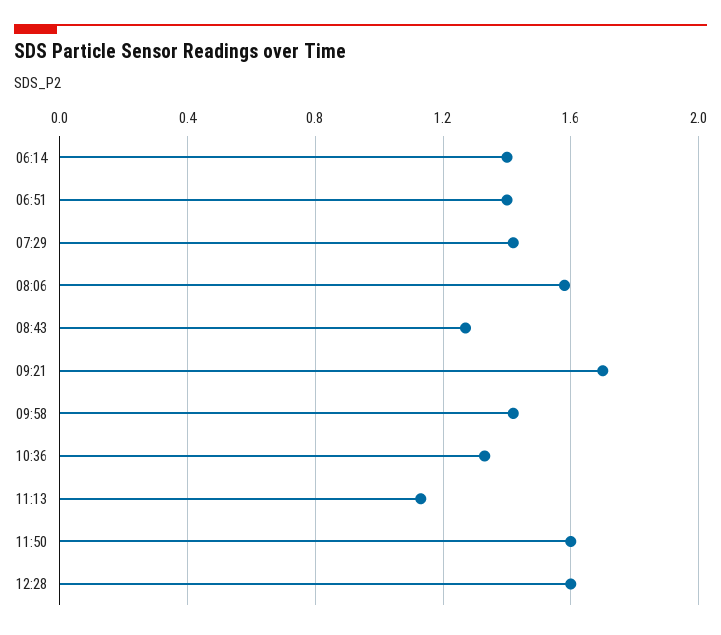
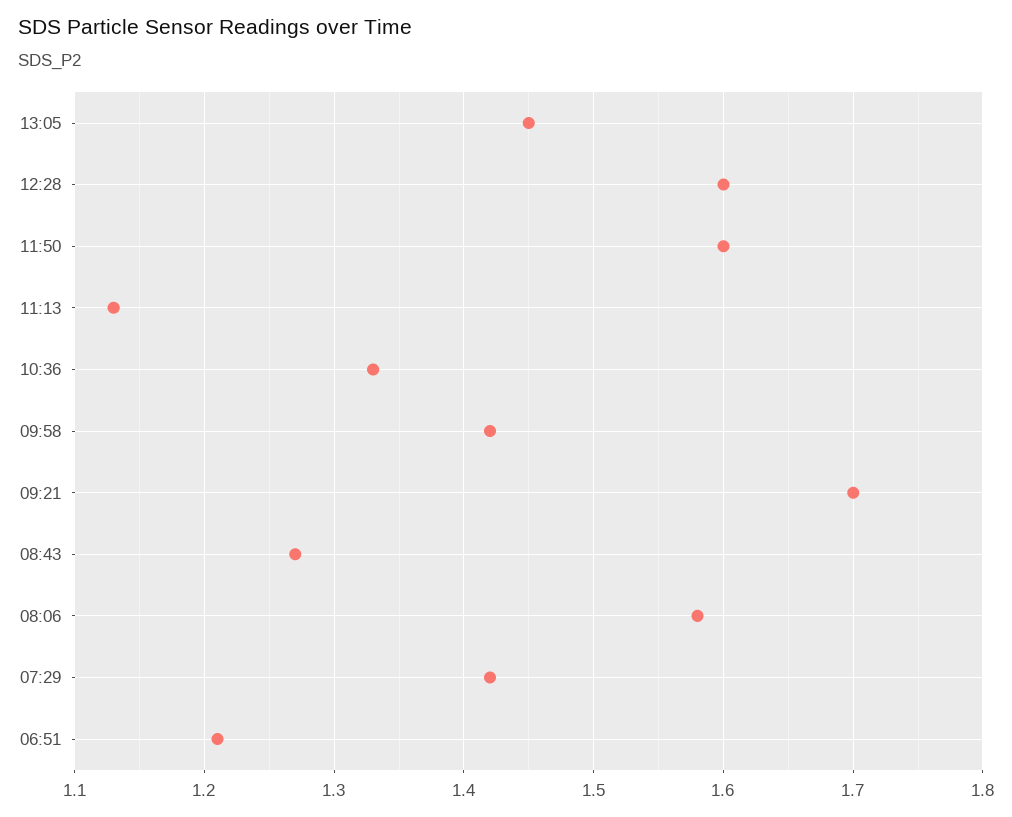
06:14: 1.4 -> none
06:51: 1.4 -> 1.21
13:05: none -> 1.45

